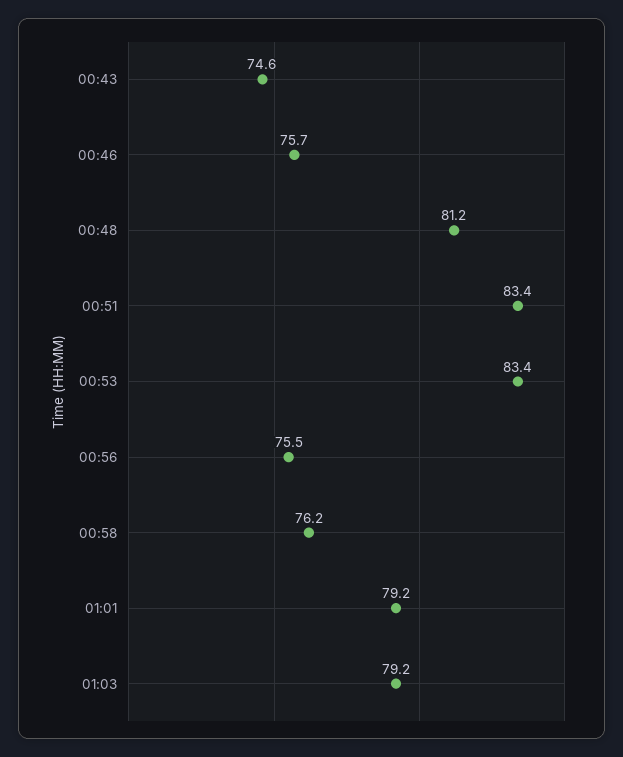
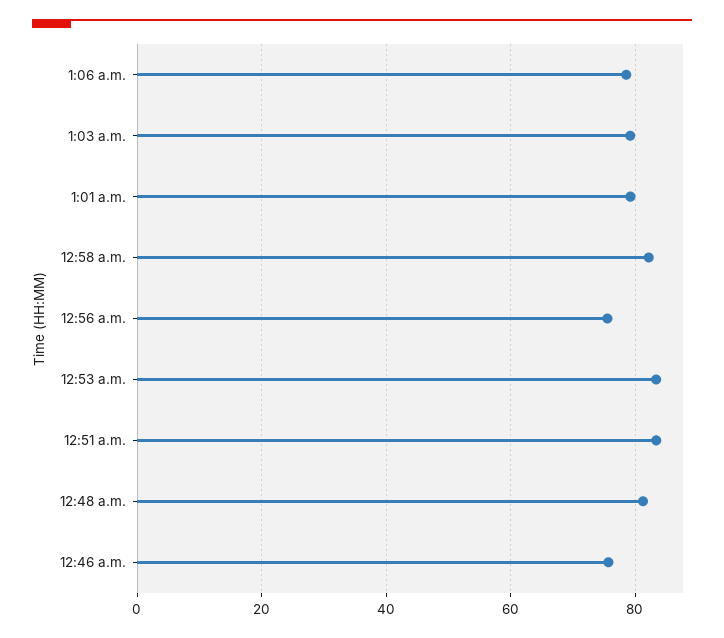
00:43: 74.6 -> none
00:58: 76.2 -> 82
1:06 a.m.: none -> 78

